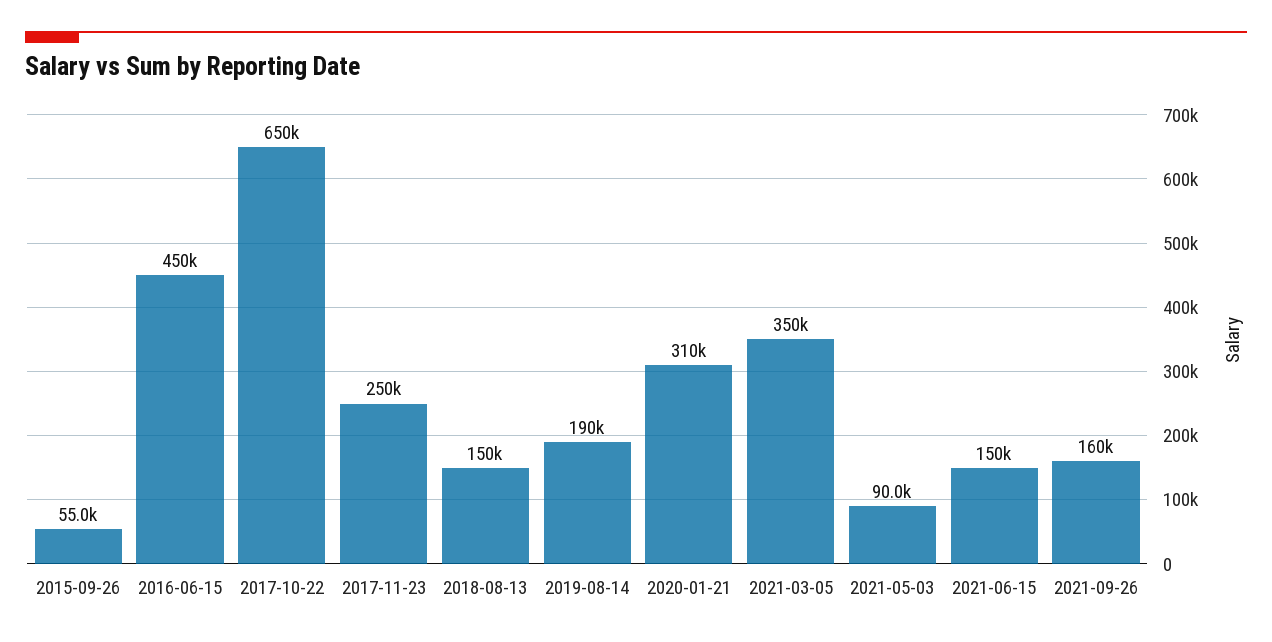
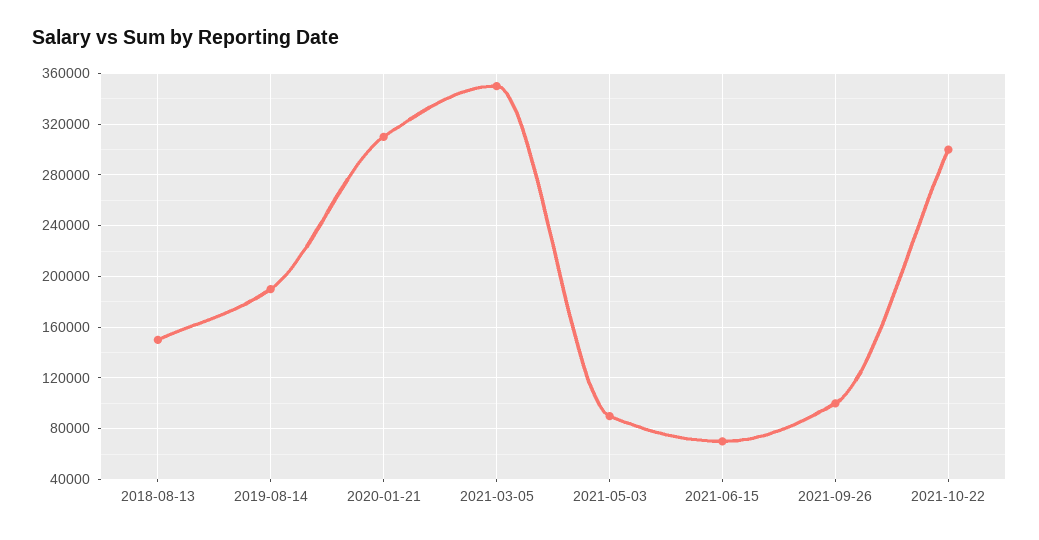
2015-09-26: 55000 -> none
2016-06-15: 450000 -> none
2017-10-22: 650000 -> none
2017-11-23: 250000 -> none
2021-06-15: 150000 -> 70000
2021-09-26: 160000 -> 100000
2021-10-22: none -> 300000

